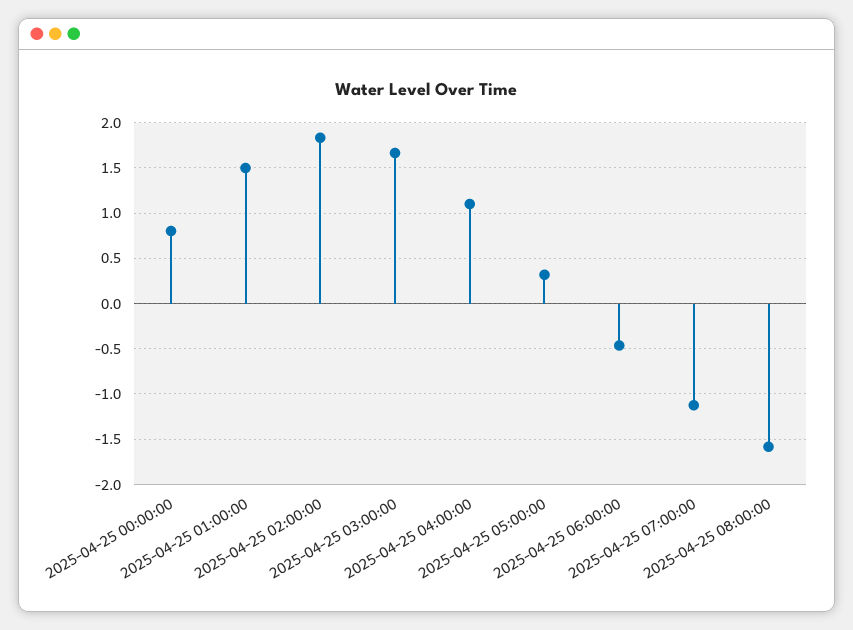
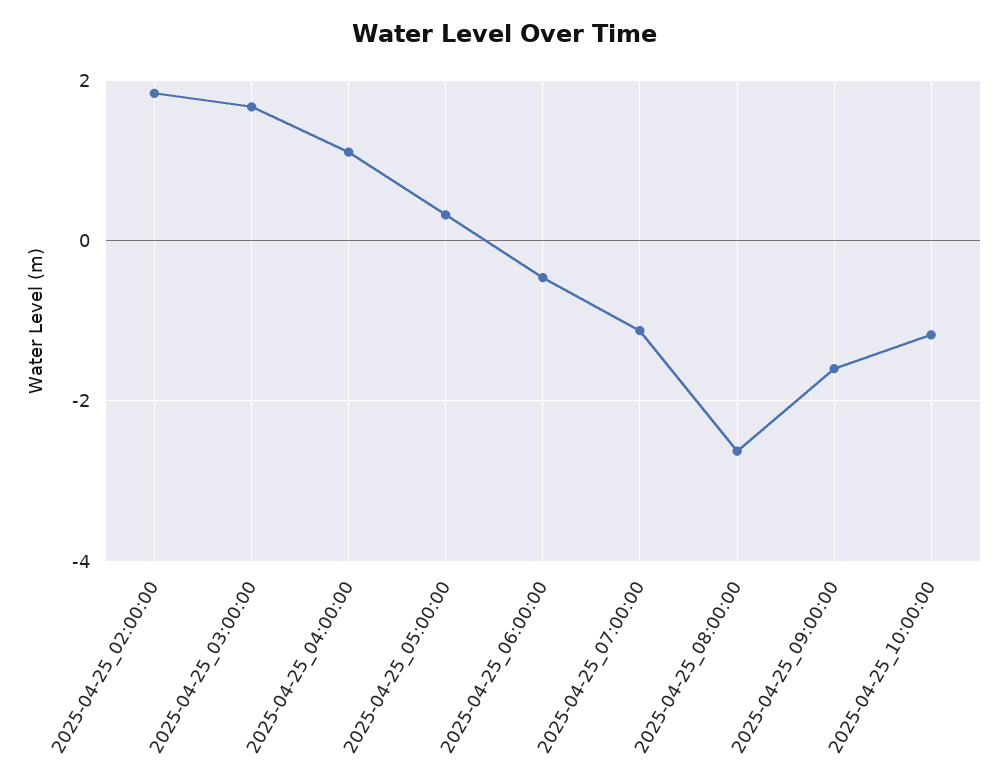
2025-04-25 00:00:00: 0.8 -> none
2025-04-25 01:00:00: 1.5 -> none
2025-04-25 08:00:00: -1.6 -> -2.6
2025-04-25_09:00:00: none -> -1.6
2025-04-25_10:00:00: none -> -1.2

